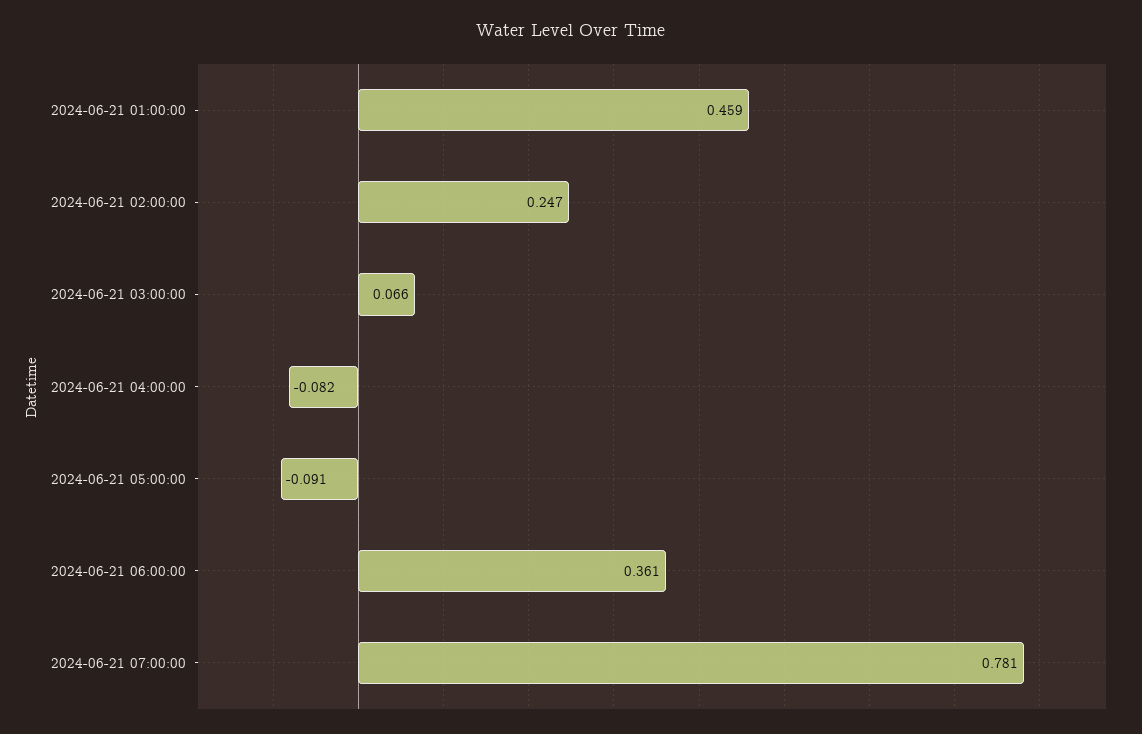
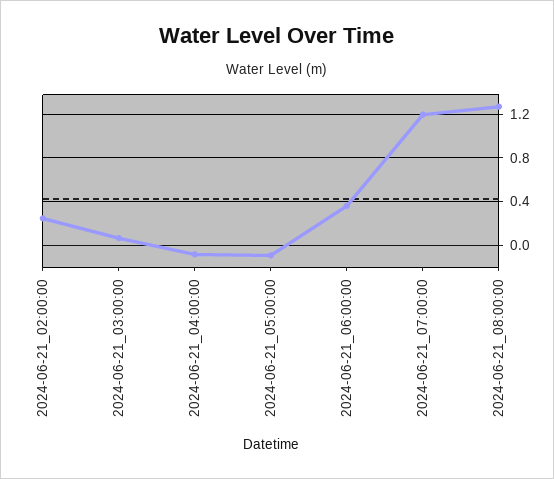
2024-06-21 01:00:00: 0.459 -> none
2024-06-21 07:00:00: 0.781 -> 1.2
2024-06-21_08:00:00: none -> 1.3

